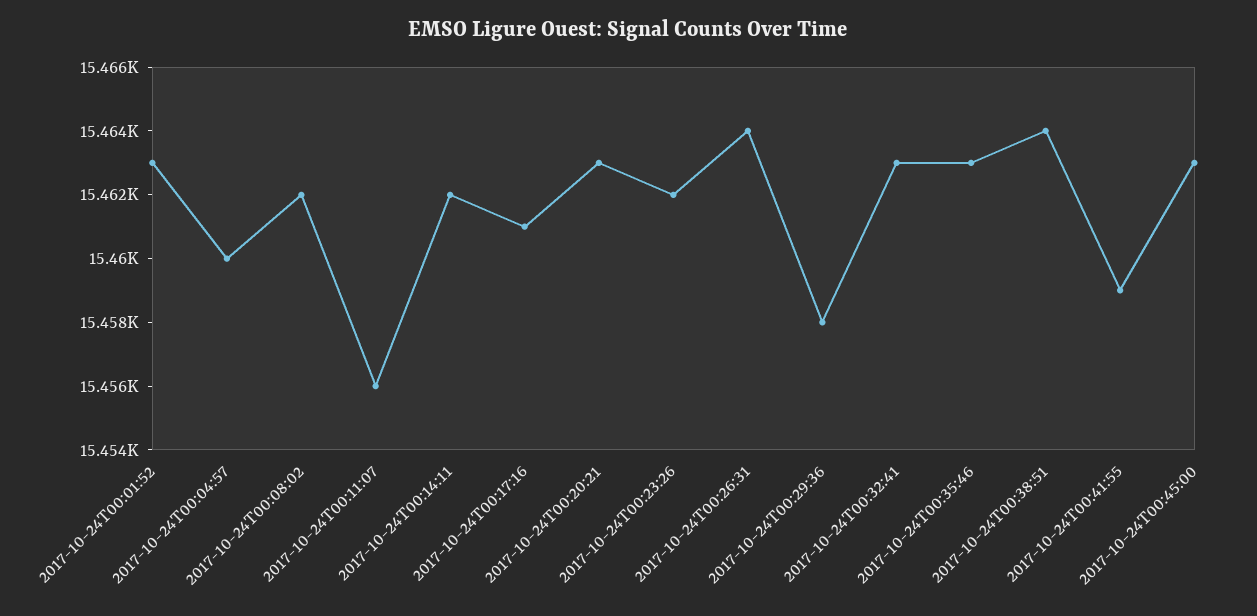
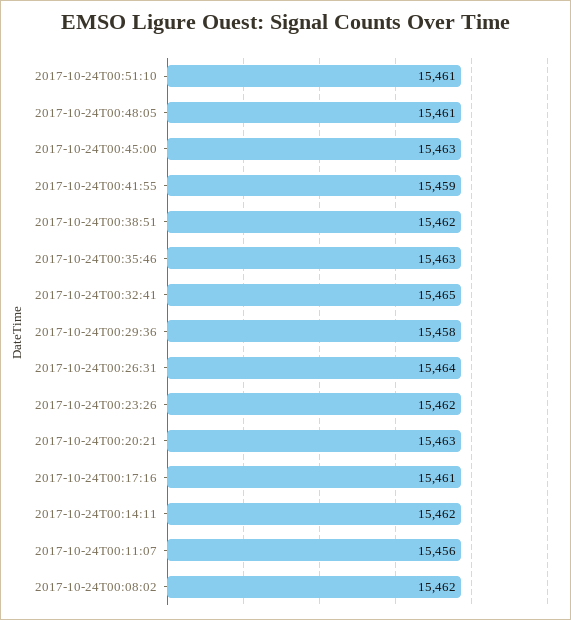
2017-10-24T00:01:52: 15463 -> none
2017-10-24T00:04:57: 15460 -> none
2017-10-24T00:32:41: 15463 -> 15465
2017-10-24T00:38:51: 15464 -> 15462
2017-10-24T00:51:10: none -> 15461
2017-10-24T00:48:05: none -> 15461

